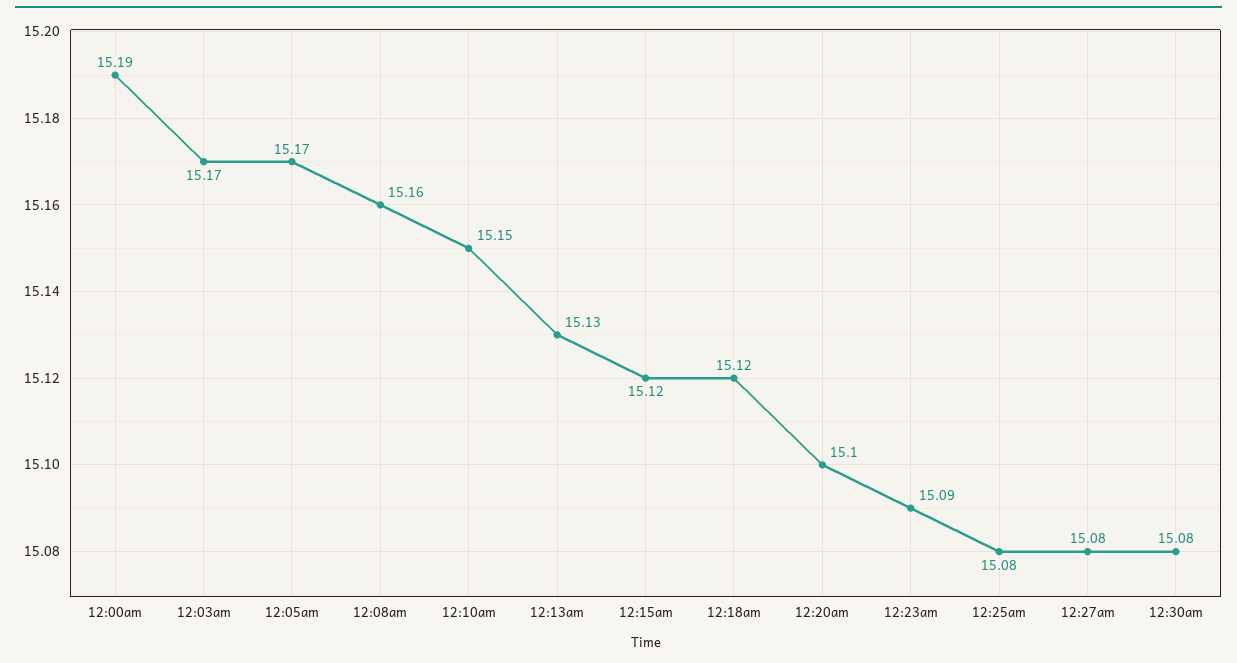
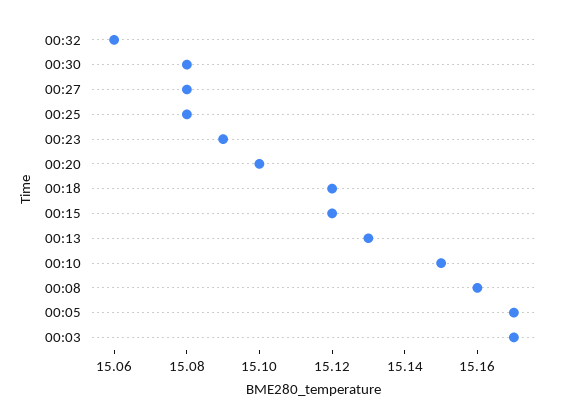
12:00am: 15.19 -> none
00:32: none -> 15.06

